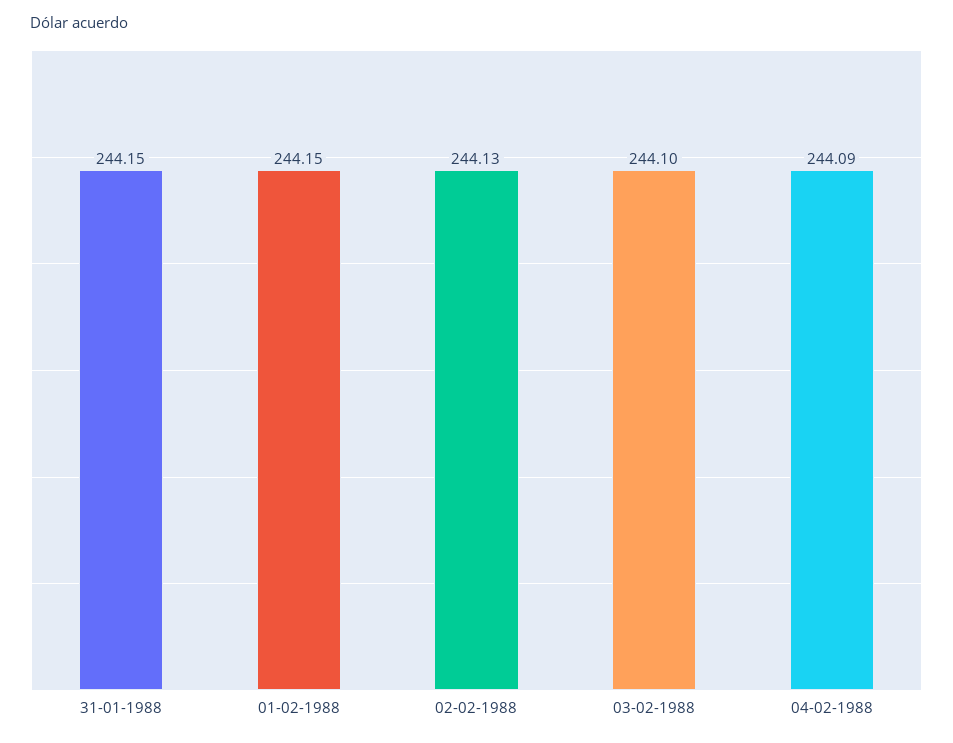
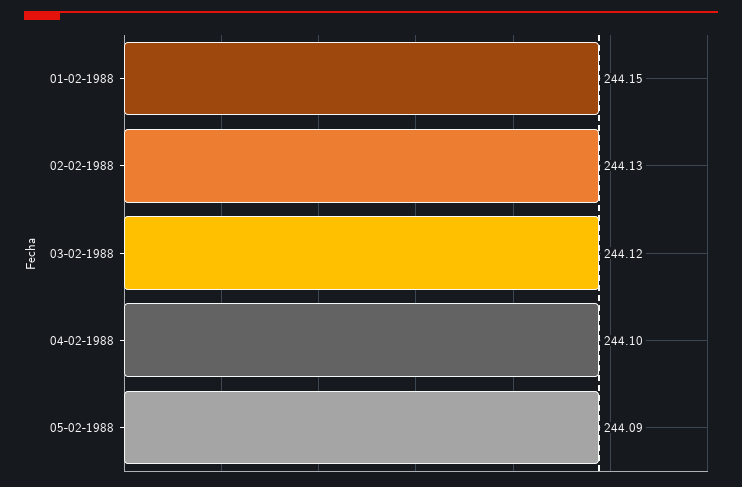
31-01-1988: 244.15 -> none
03-02-1988: 244.1 -> 244.12
04-02-1988: 244.09 -> 244.1
05-02-1988: none -> 244.09

